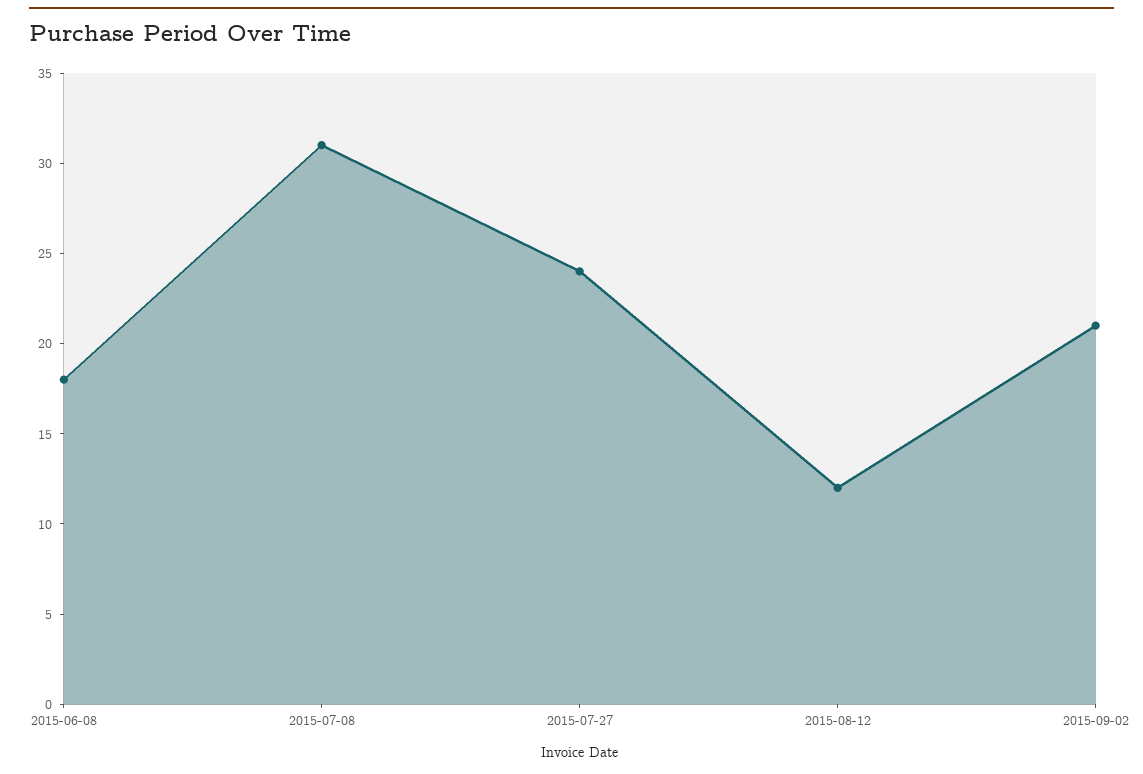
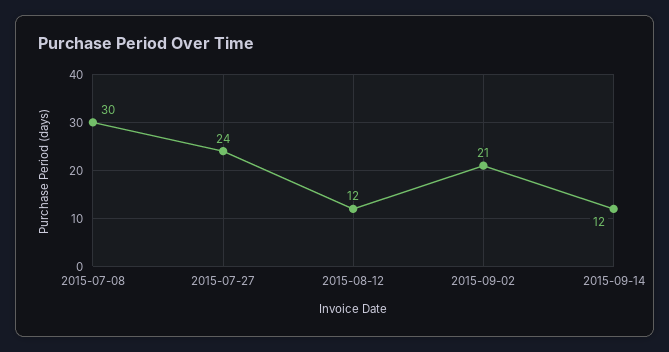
2015-06-08: 18 -> none
2015-07-08: 31 -> 30
2015-09-14: none -> 12

